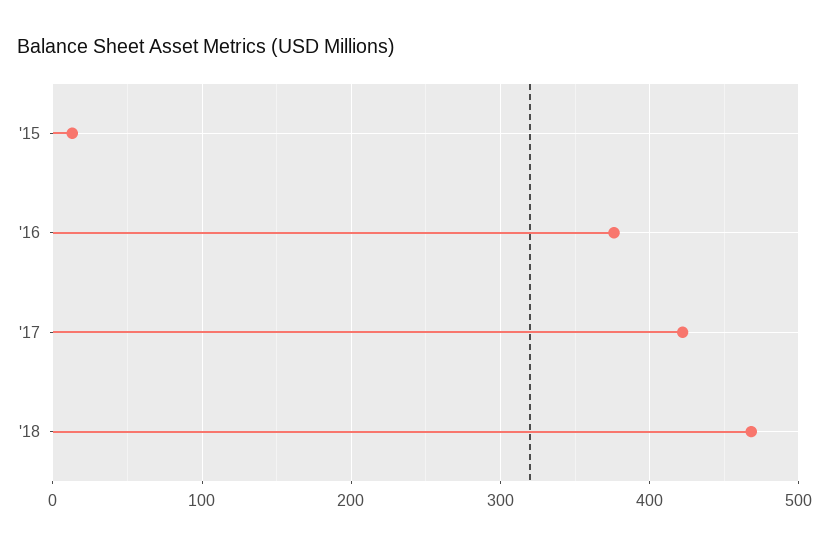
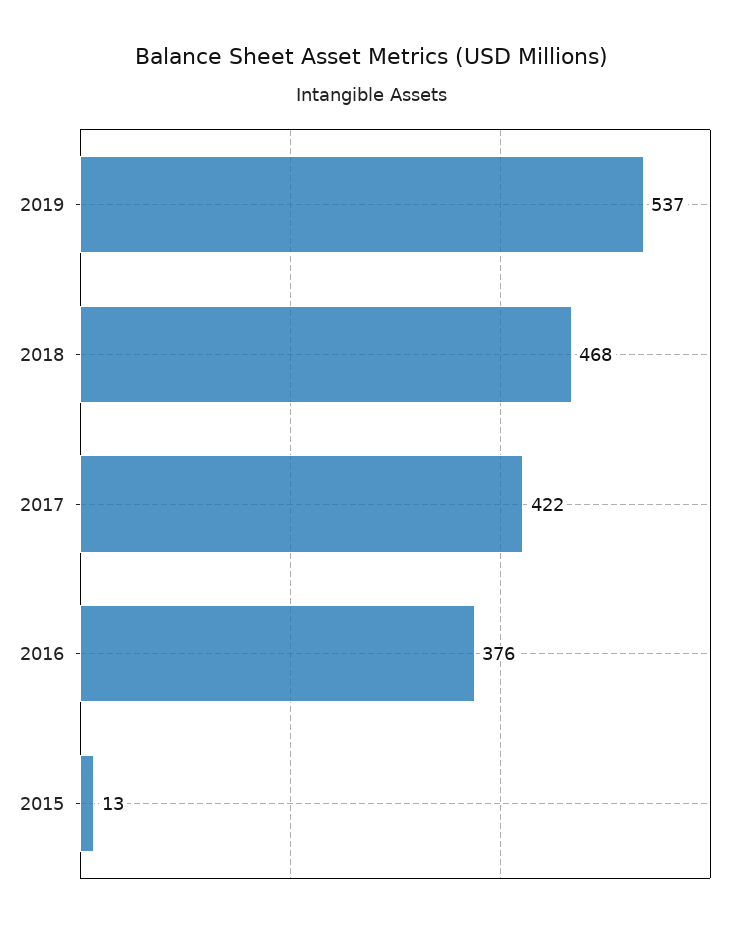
2019: none -> 537

